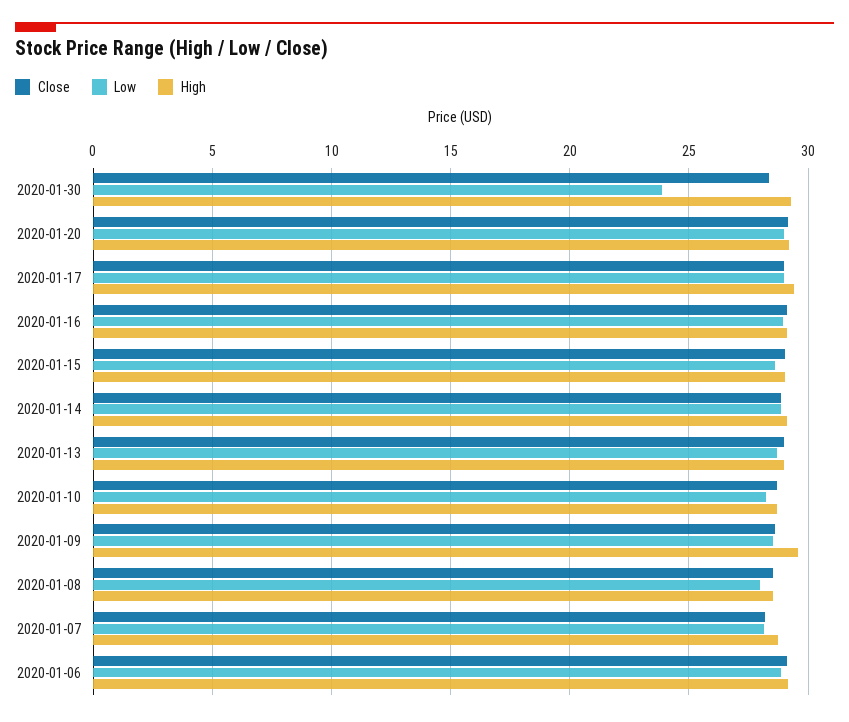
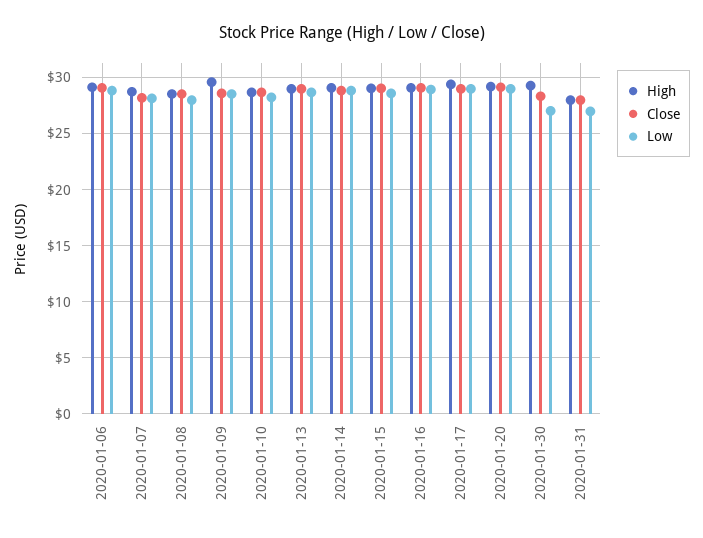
Low, 2020-01-30: 24 -> 27
High, 2020-01-31: none -> 28
Close, 2020-01-31: none -> 28
Low, 2020-01-31: none -> 27

